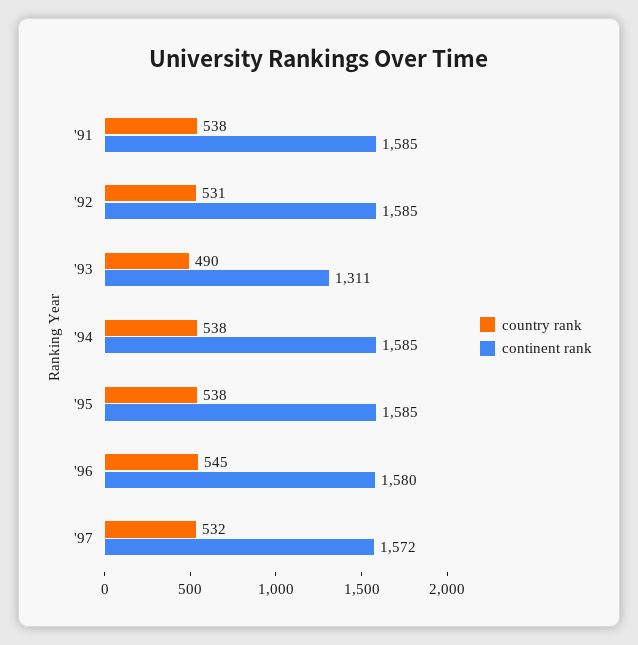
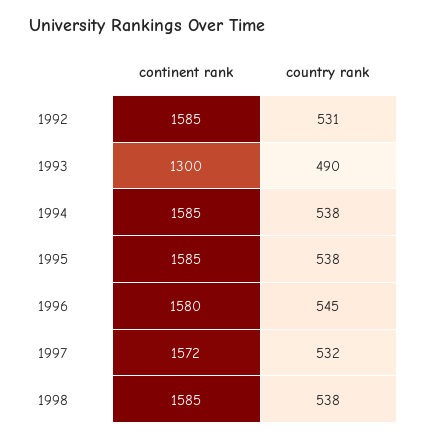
country rank, '91: 538 -> none
continent rank, '91: 1585 -> none
continent rank, '93: 1311 -> 1300
continent rank, 1998: none -> 1585
country rank, 1998: none -> 538

